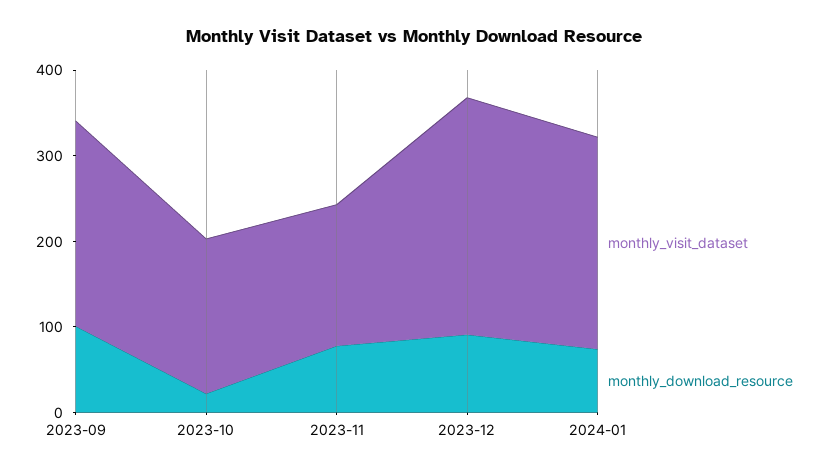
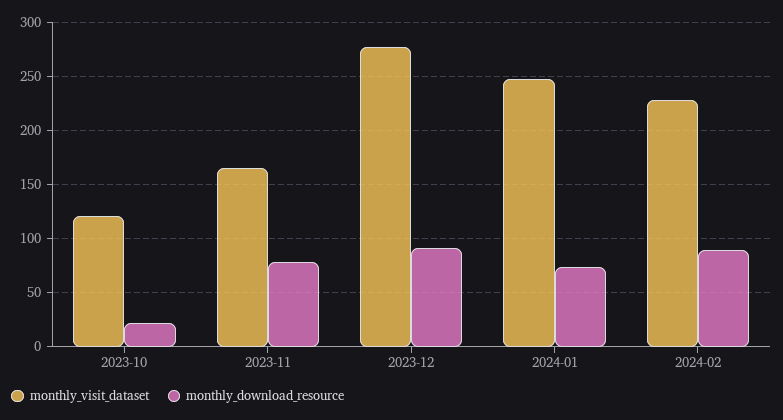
monthly_visit_dataset, 2023-09: 240 -> none
monthly_download_resource, 2023-09: 100 -> none
monthly_visit_dataset, 2023-10: 180 -> 120
monthly_visit_dataset, 2024-02: none -> 230
monthly_download_resource, 2024-02: none -> 90

